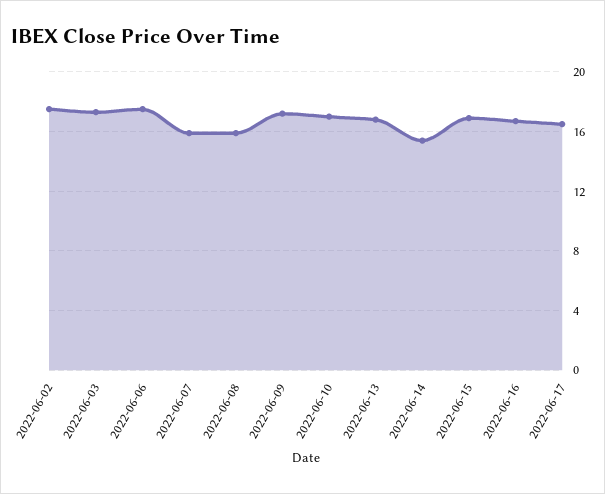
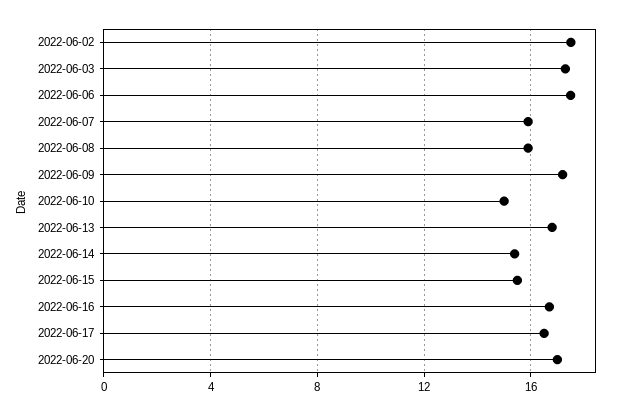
2022-06-10: 17 -> 15
2022-06-15: 17 -> 15.5
2022-06-20: none -> 17

